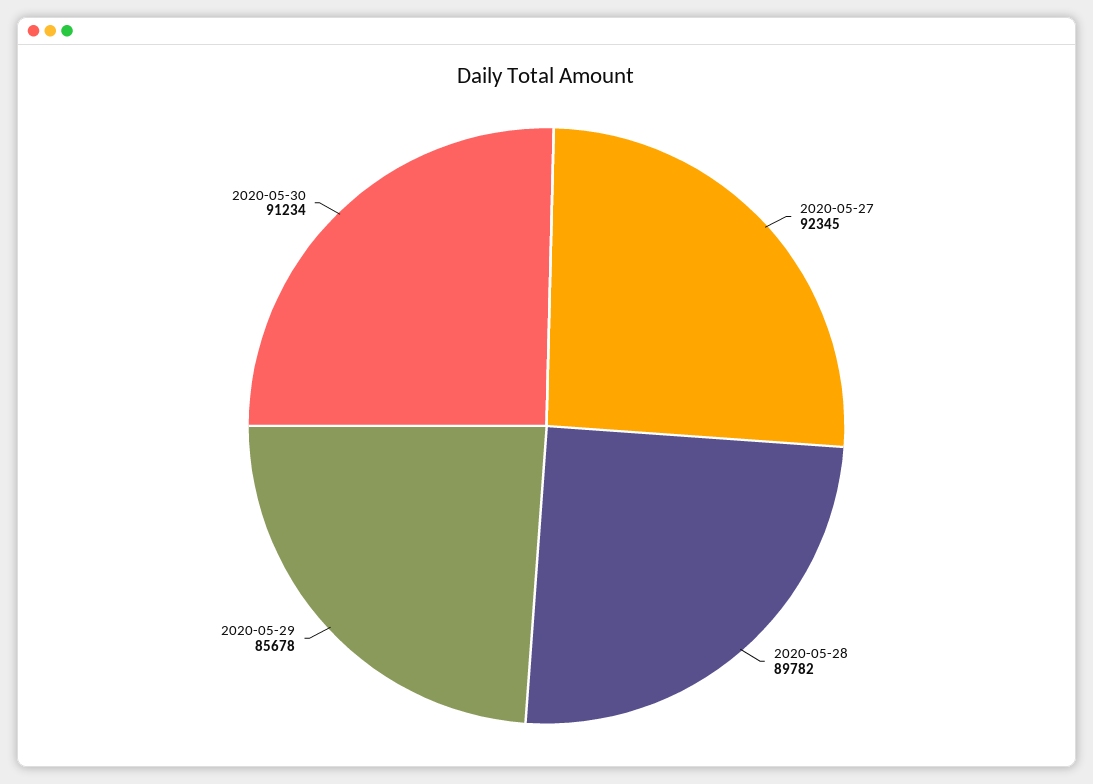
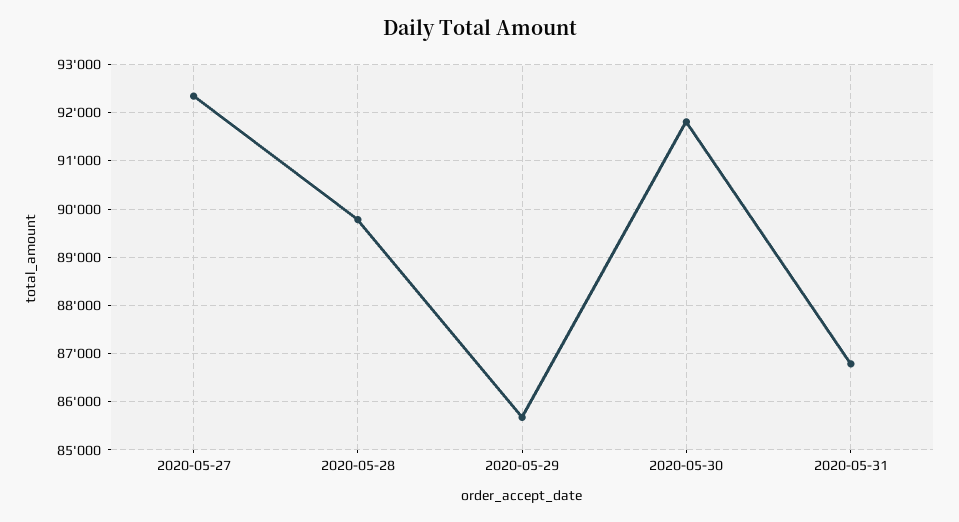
2020-05-30: 91234 -> 91800
2020-05-31: none -> 86800

